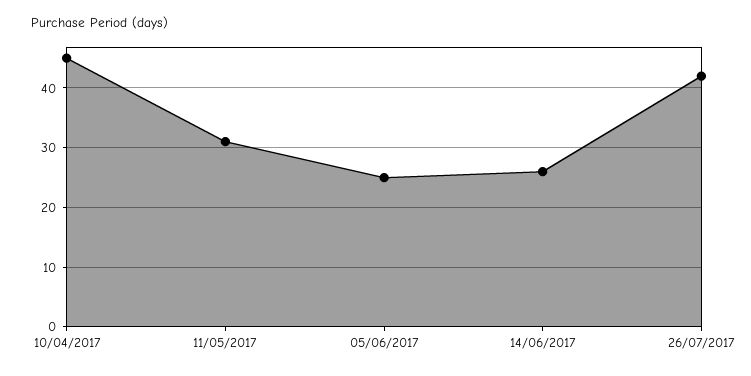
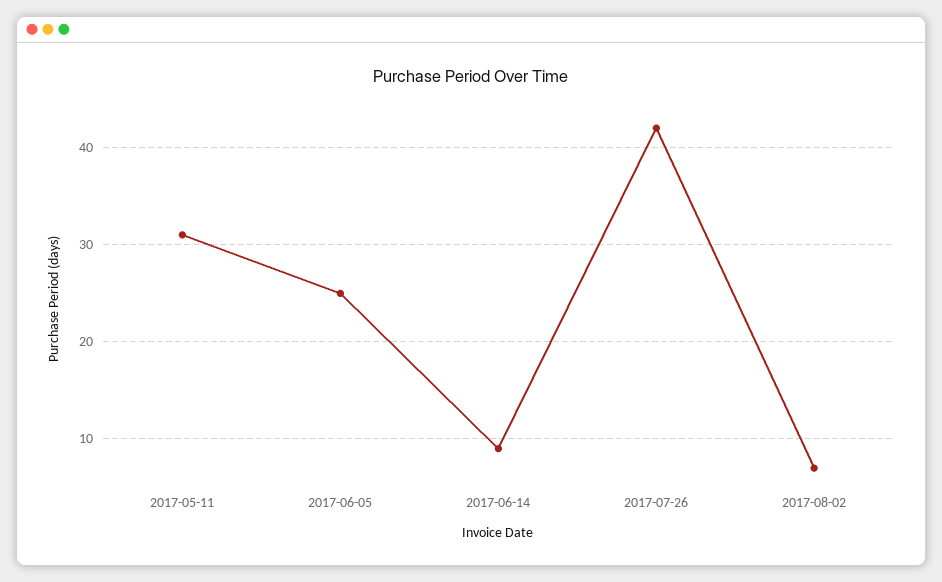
10/04/2017: 45 -> none
14/06/2017: 25 -> 9
2017-08-02: none -> 7

